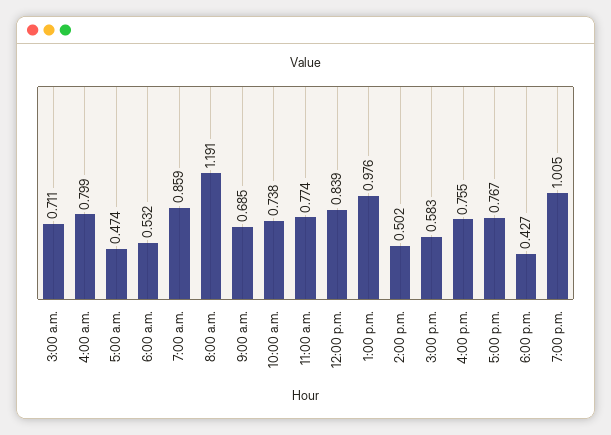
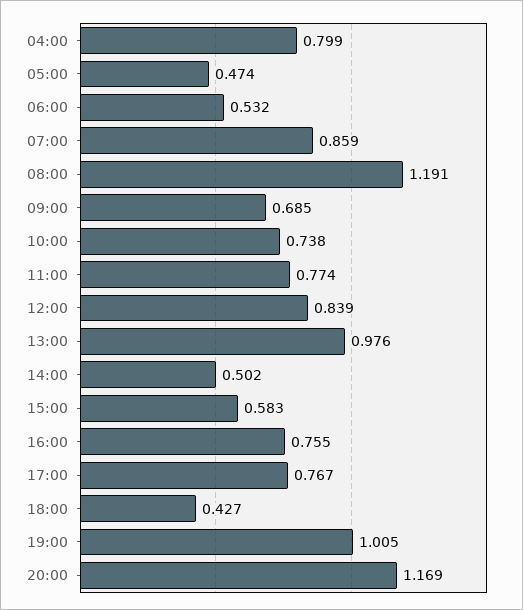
3:00 a.m.: 0.711 -> none
20:00: none -> 1.169

